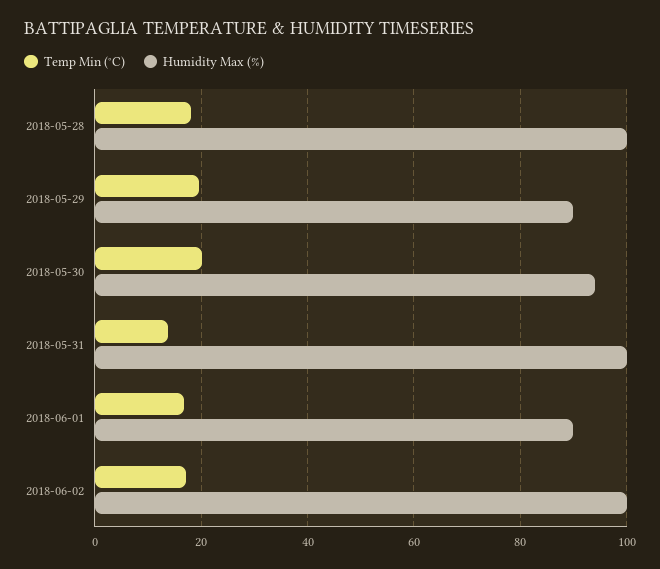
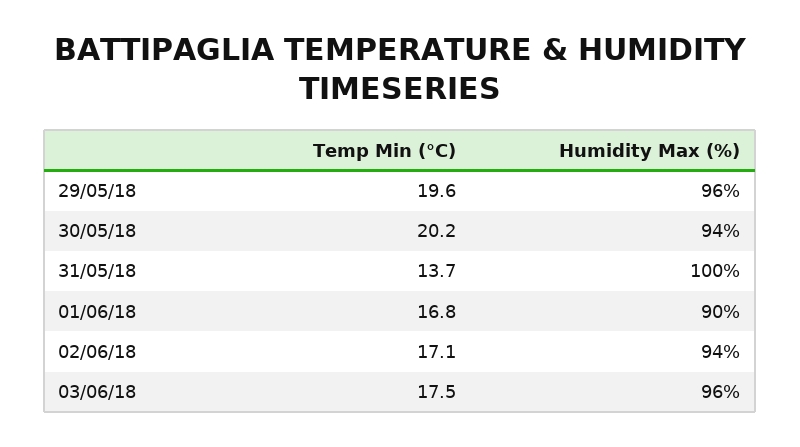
Temp Min (°C), 2018-05-28: 18 -> none
Humidity Max (%), 2018-05-28: 100 -> none
Humidity Max (%), 2018-05-29: 90 -> 96
Humidity Max (%), 2018-06-02: 100 -> 94
Temp Min (°C), 03/06/18: none -> 17.5
Humidity Max (%), 03/06/18: none -> 96

